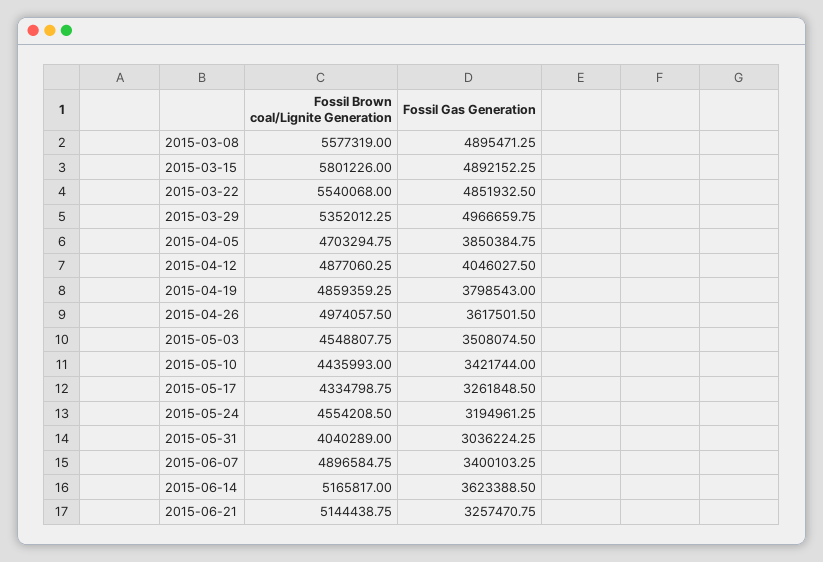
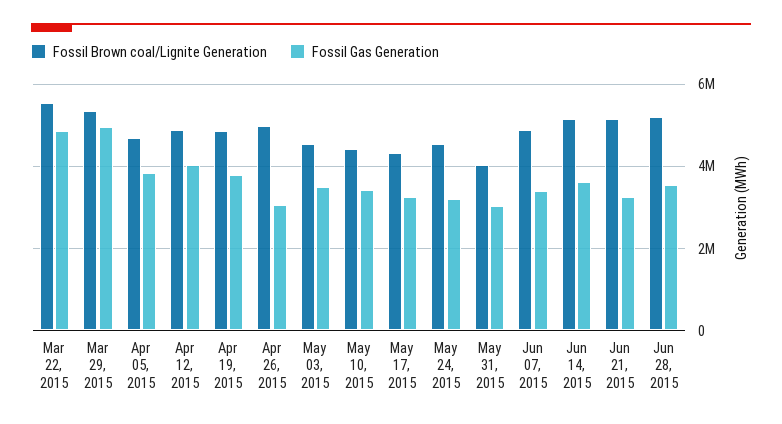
Fossil Brown coal/Lignite Generation, 2015-03-08: 5577319 -> none
Fossil Gas Generation, 2015-03-08: 4895471.25 -> none
Fossil Brown coal/Lignite Generation, 2015-03-15: 5801226 -> none
Fossil Gas Generation, 2015-03-15: 4892152.25 -> none
Fossil Gas Generation, 2015-04-26: 3617501.5 -> 3000000
Fossil Brown coal/Lignite Generation, Jun 28, 2015: none -> 5200000
Fossil Gas Generation, Jun 28, 2015: none -> 3600000

